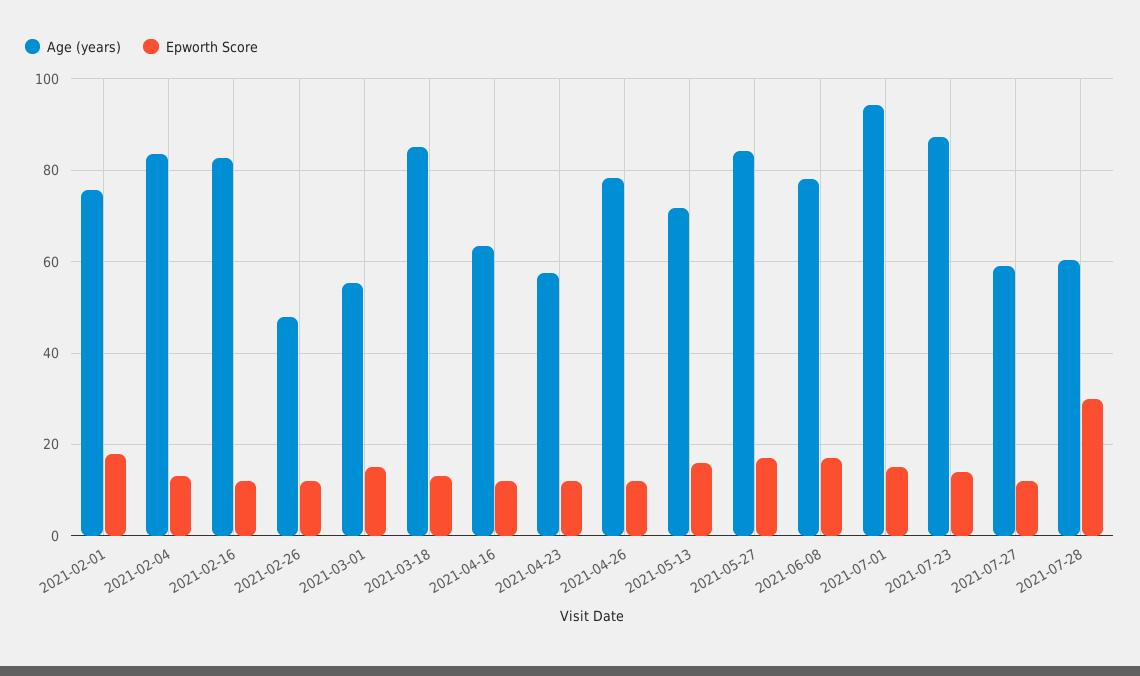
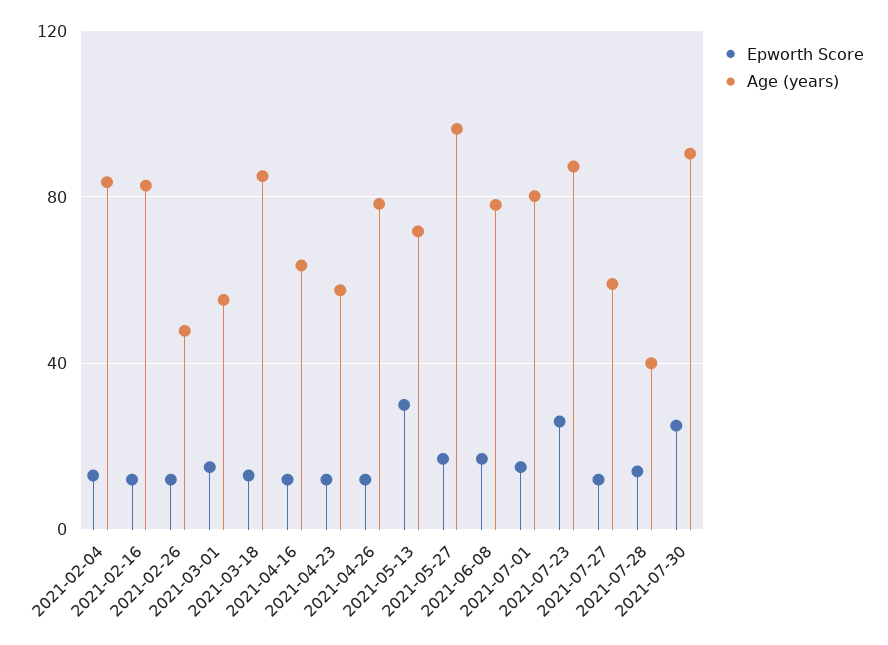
Age (years), 2021-02-01: 76 -> none
Epworth Score, 2021-02-01: 18 -> none
Epworth Score, 2021-05-13: 16 -> 30
Age (years), 2021-05-27: 84 -> 95
Age (years), 2021-07-01: 94 -> 80
Epworth Score, 2021-07-23: 14 -> 25
Age (years), 2021-07-28: 60 -> 40
Epworth Score, 2021-07-28: 30 -> 15
Epworth Score, 2021-07-30: none -> 25
Age (years), 2021-07-30: none -> 90

